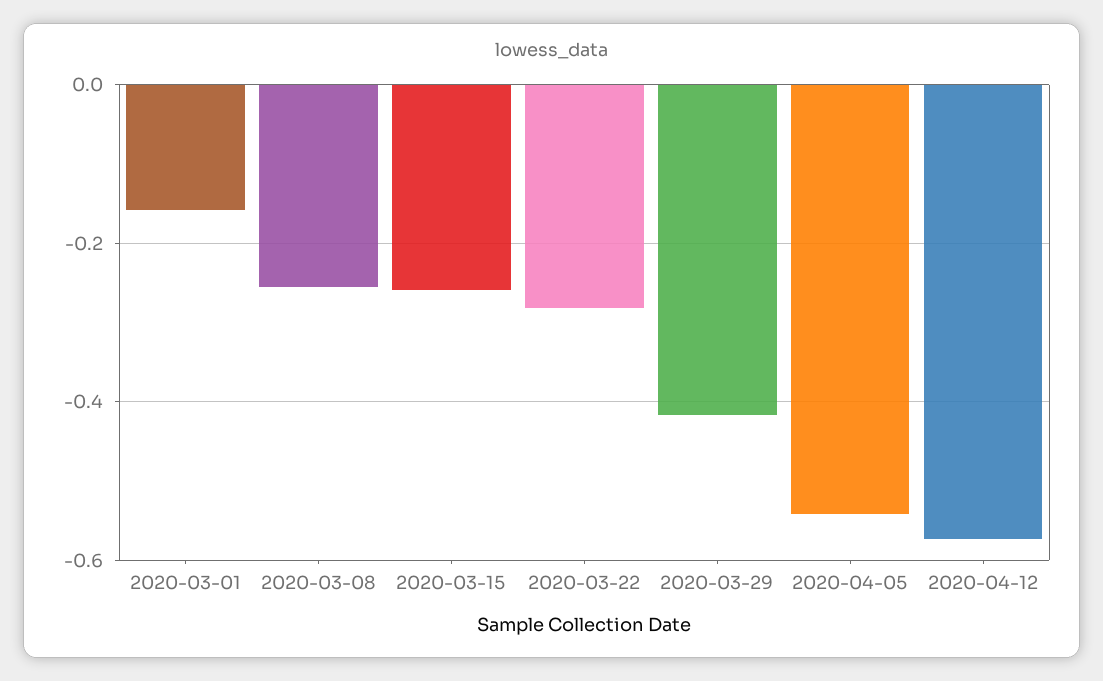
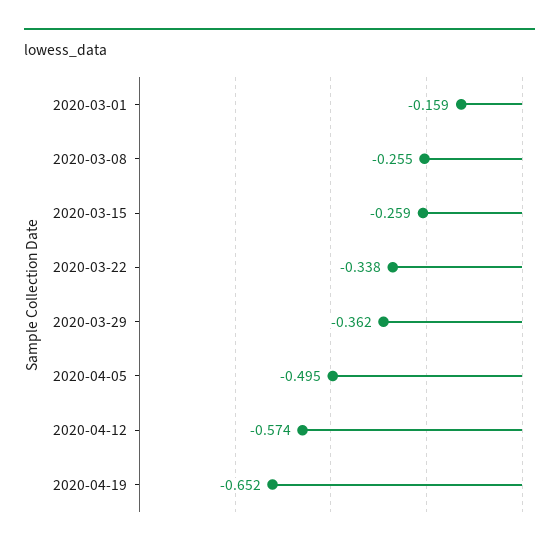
2020-03-22: -0.28 -> -0.338
2020-03-29: -0.42 -> -0.362
2020-04-05: -0.54 -> -0.495
2020-04-19: none -> -0.652

